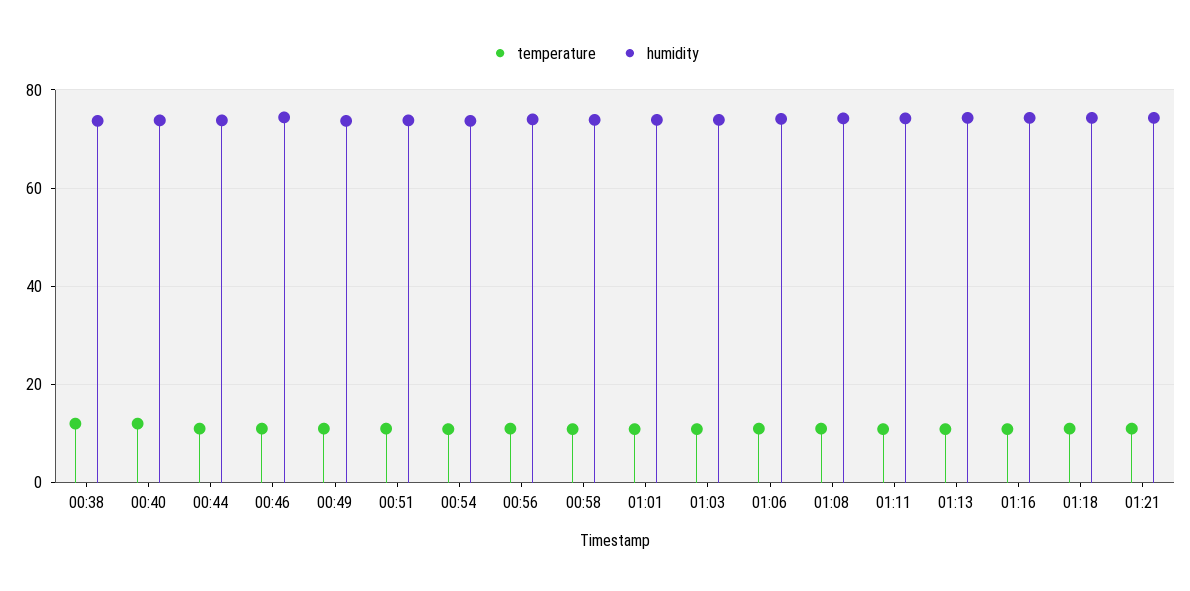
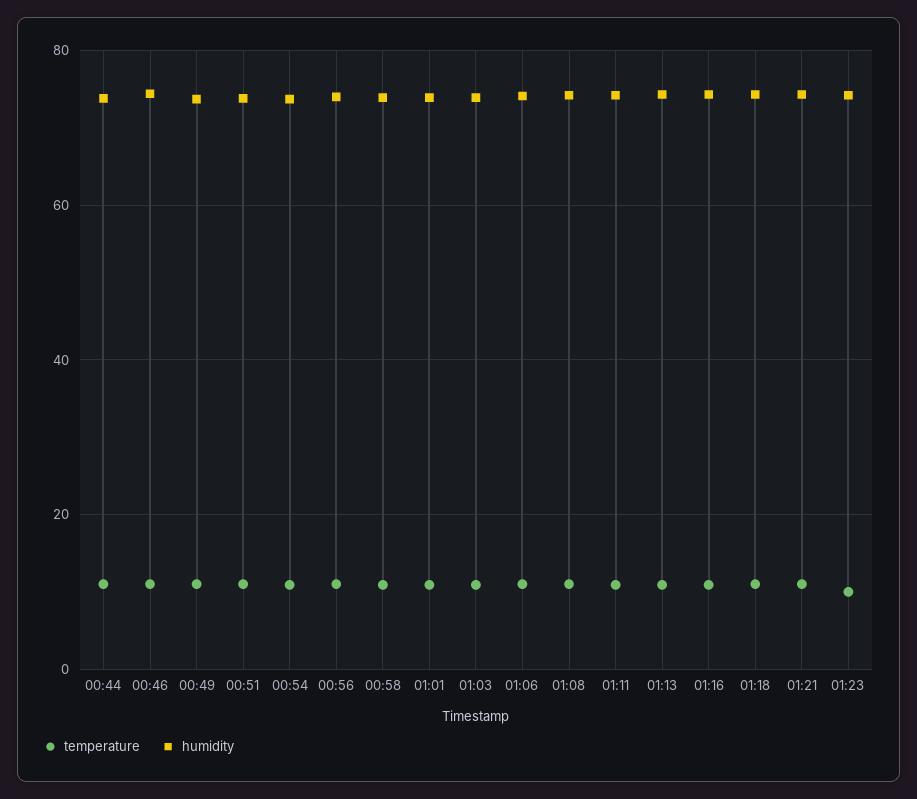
temperature, 00:38: 12 -> none
humidity, 00:38: 74 -> none
temperature, 00:40: 12 -> none
humidity, 00:40: 74 -> none
temperature, 01:23: none -> 10
humidity, 01:23: none -> 74

